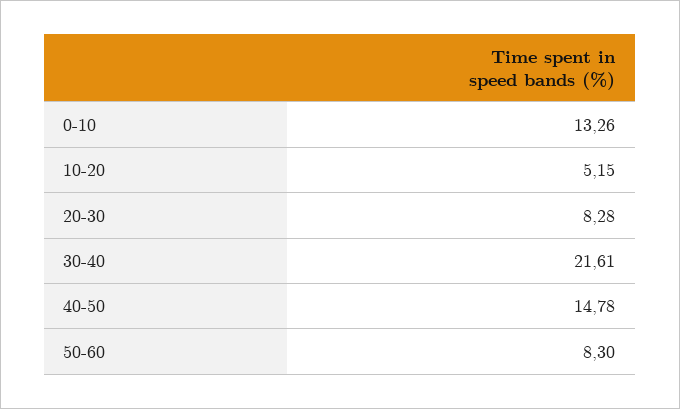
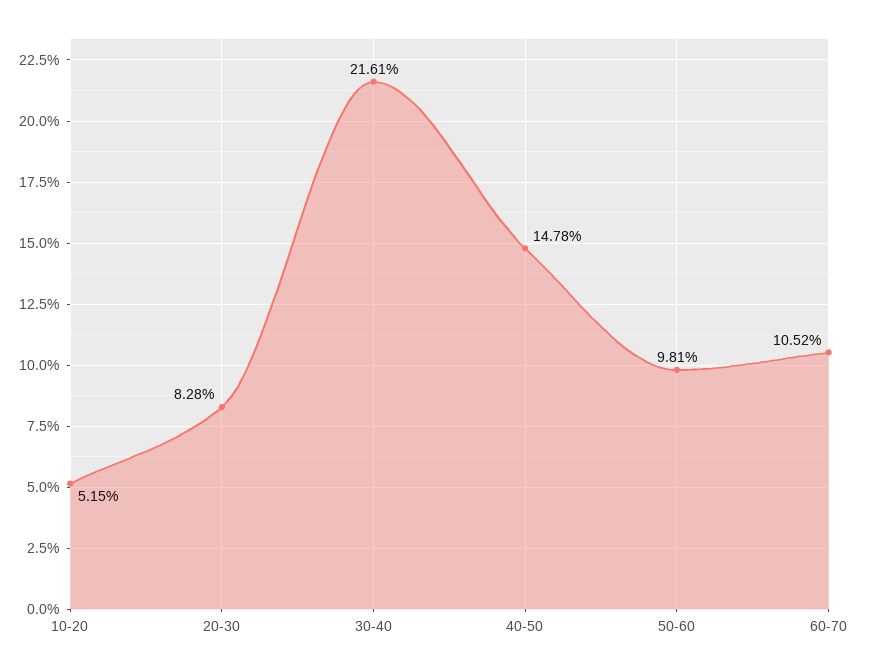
0-10: 13.26 -> none
50-60: 8.3 -> 9.81
60-70: none -> 10.52

